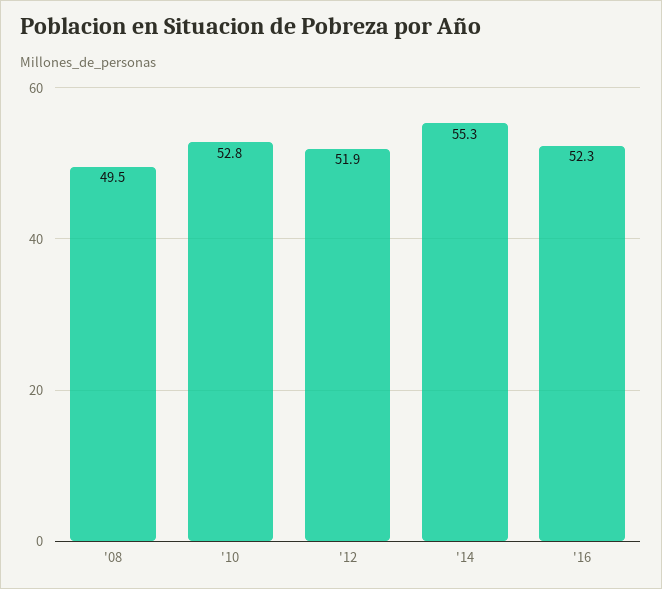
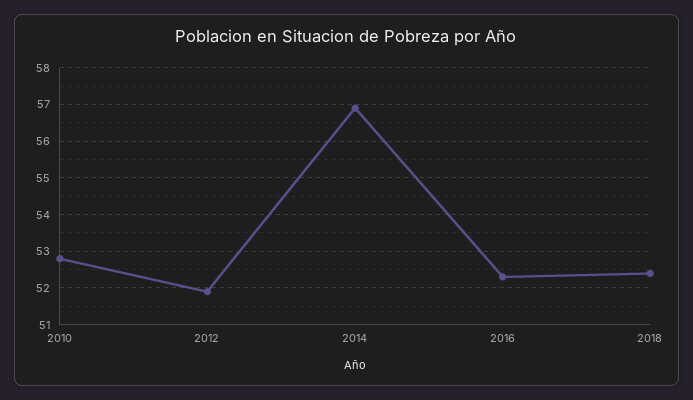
'08: 49.5 -> none
'14: 55.3 -> 57
2018: none -> 52.5

